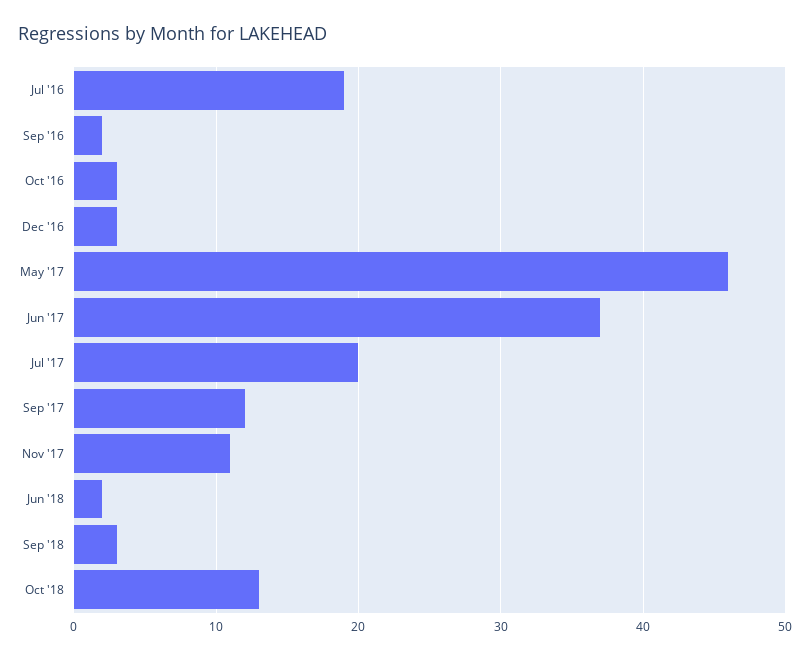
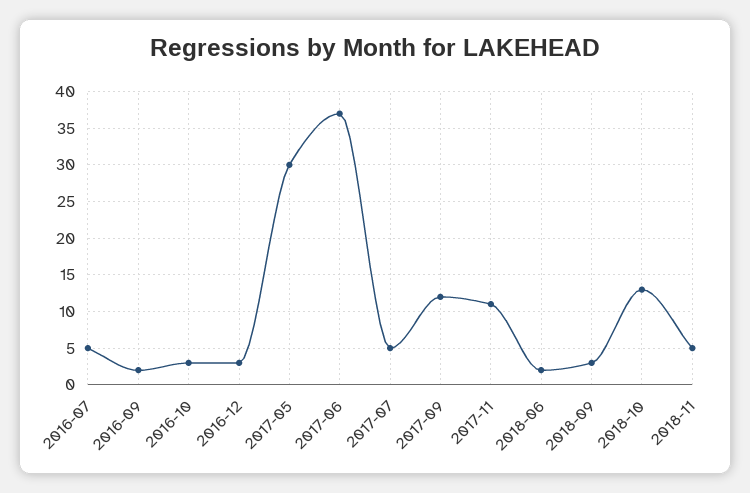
Jul '16: 19 -> 5
May '17: 46 -> 30
Jul '17: 20 -> 5
2018-11: none -> 5

